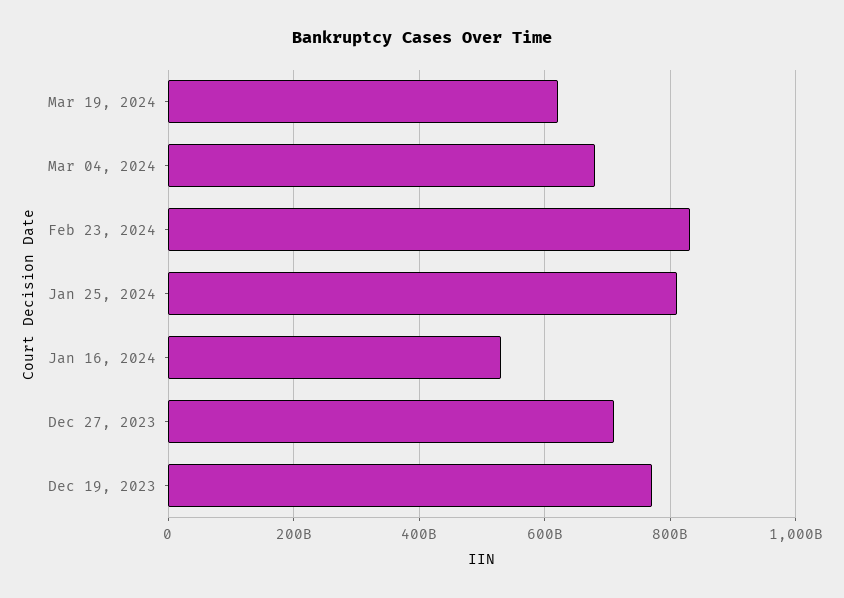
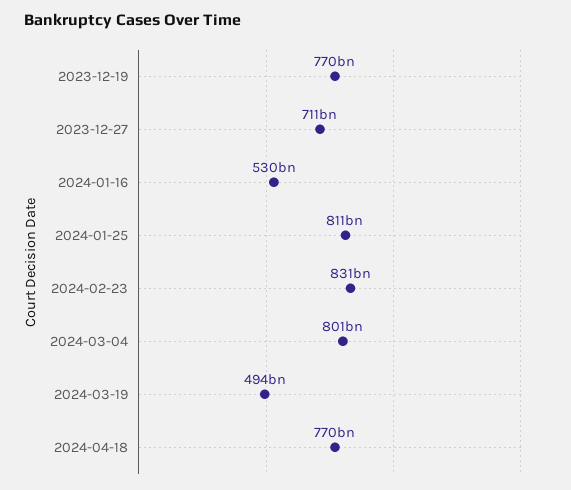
Mar 19, 2024: 620000000000 -> 494000000000
Mar 04, 2024: 680000000000 -> 801000000000
2024-04-18: none -> 770000000000

